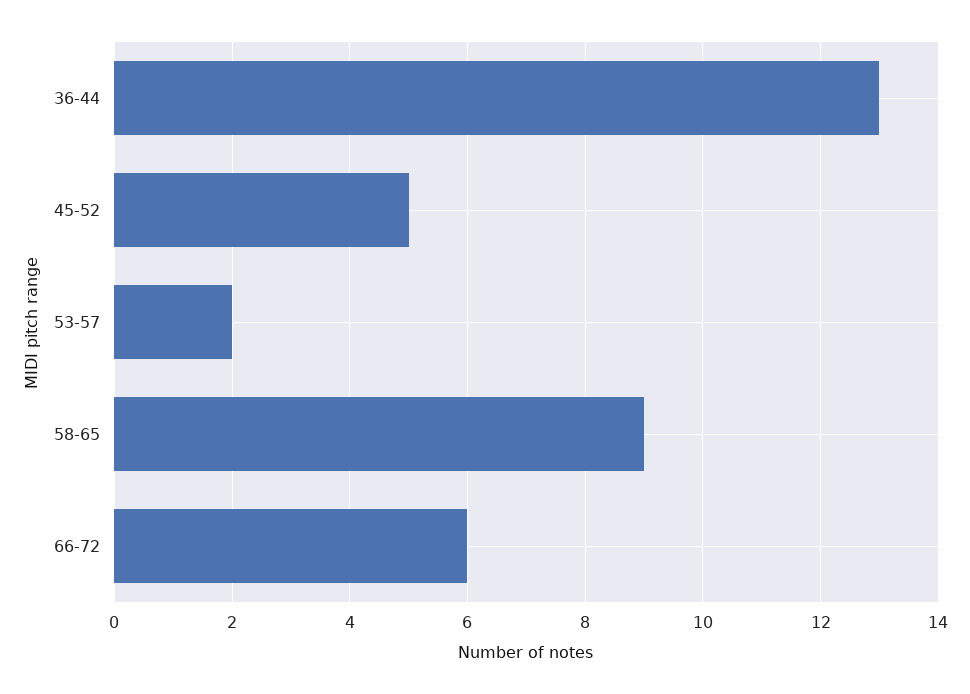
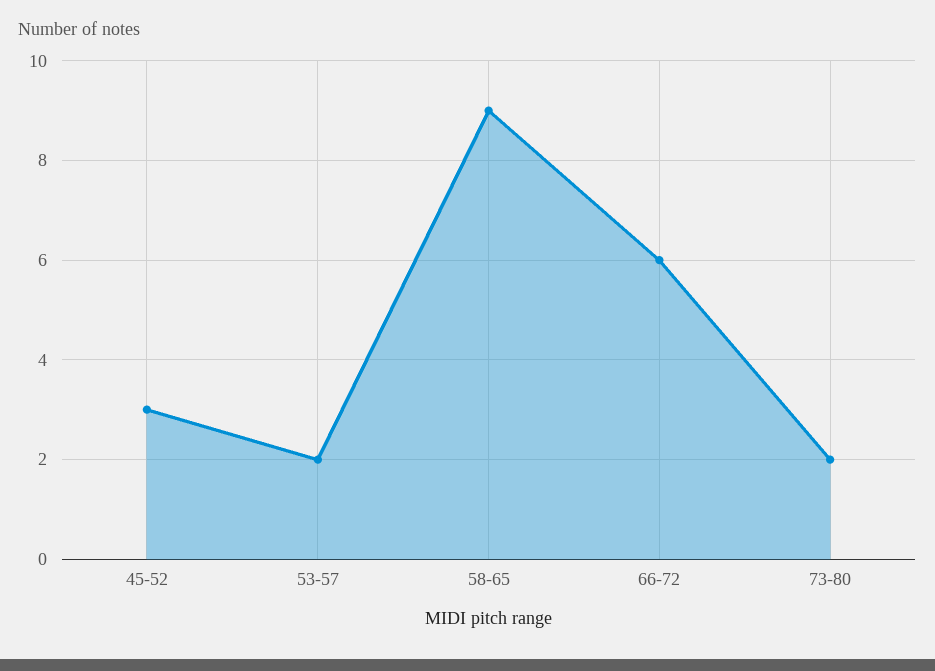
36-44: 13 -> none
45-52: 5 -> 3
73-80: none -> 2

